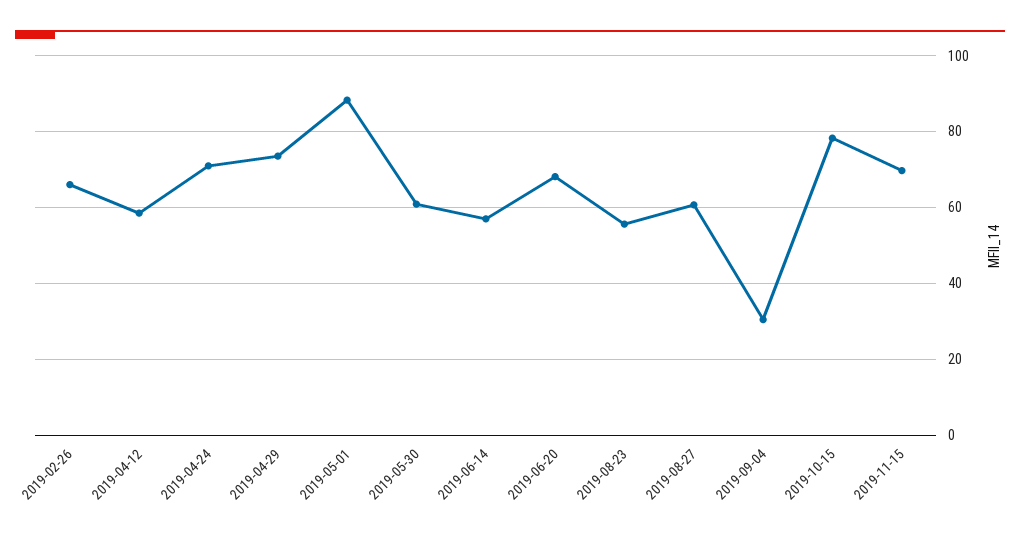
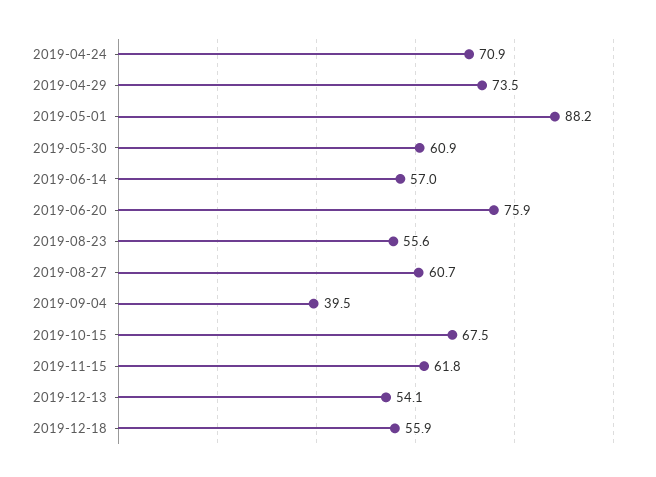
2019-02-26: 66 -> none
2019-04-12: 58 -> none
2019-06-20: 68 -> 75.9
2019-09-04: 30 -> 39.5
2019-10-15: 78 -> 67.5
2019-11-15: 70 -> 61.8
2019-12-13: none -> 54.1
2019-12-18: none -> 55.9

